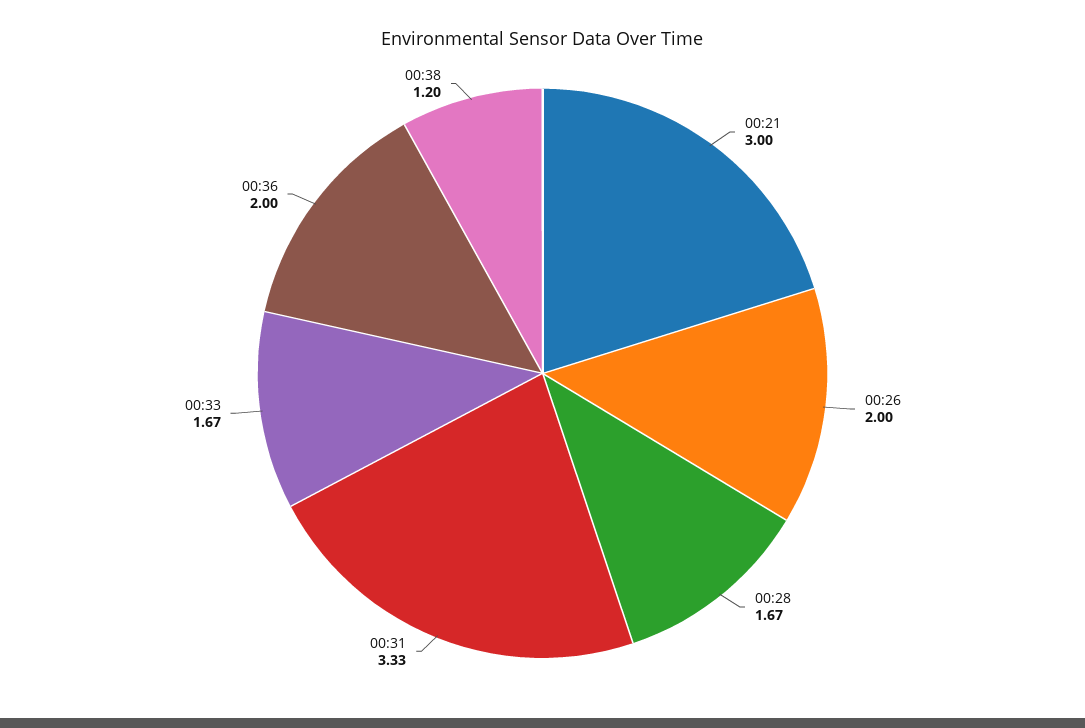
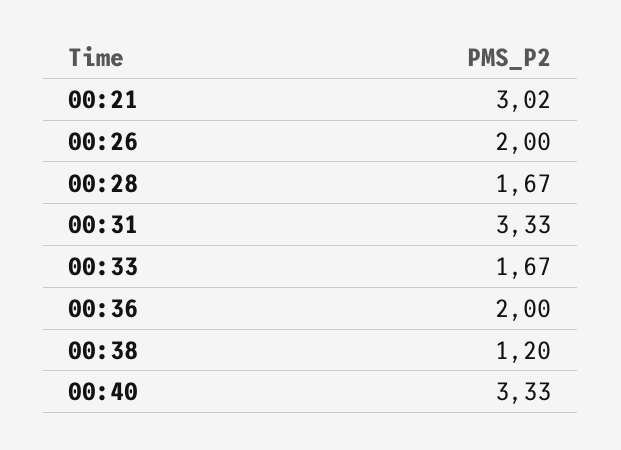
00:21: 3 -> 3.02
00:40: none -> 3.33

